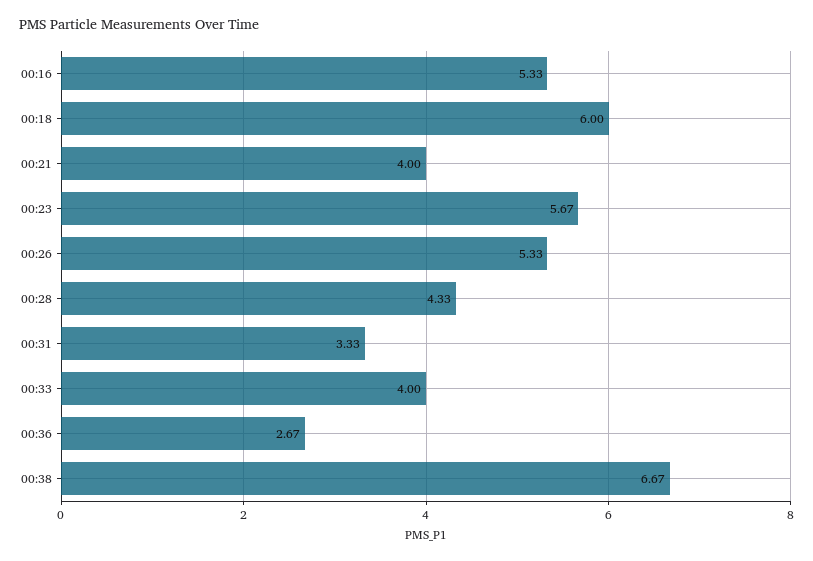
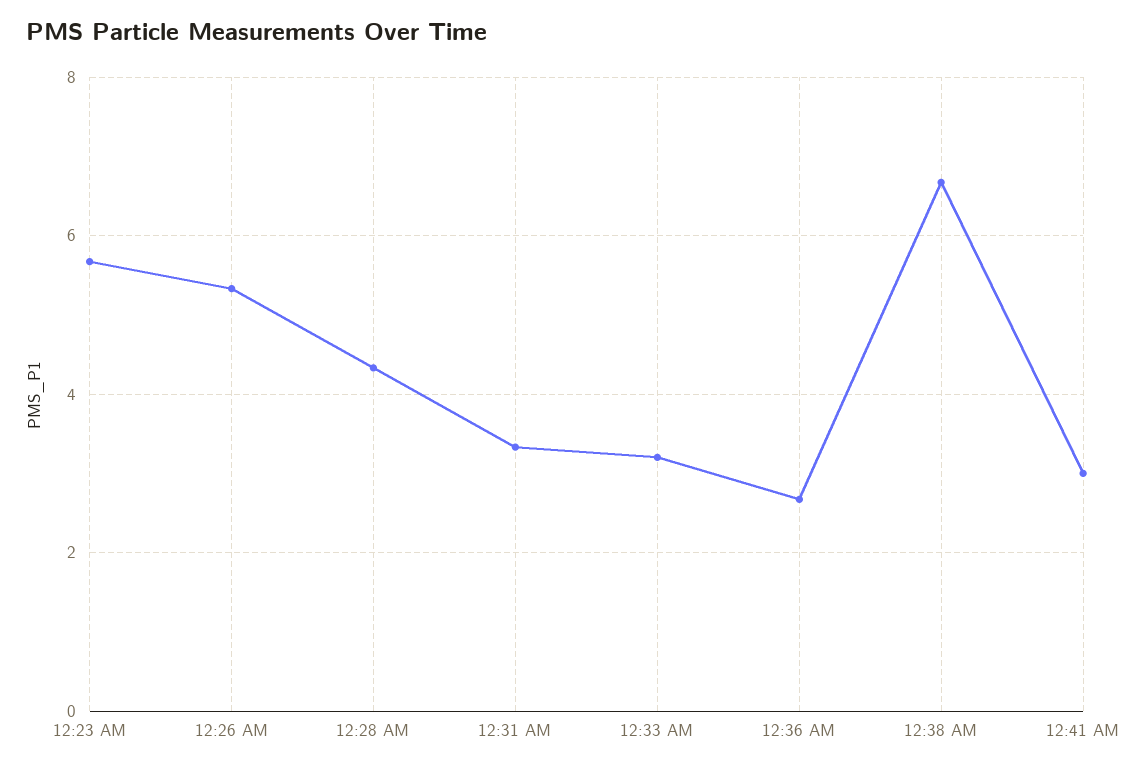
00:16: 5.33 -> none
00:18: 6 -> none
00:21: 4 -> none
00:33: 4 -> 3.2
12:41 AM: none -> 3

